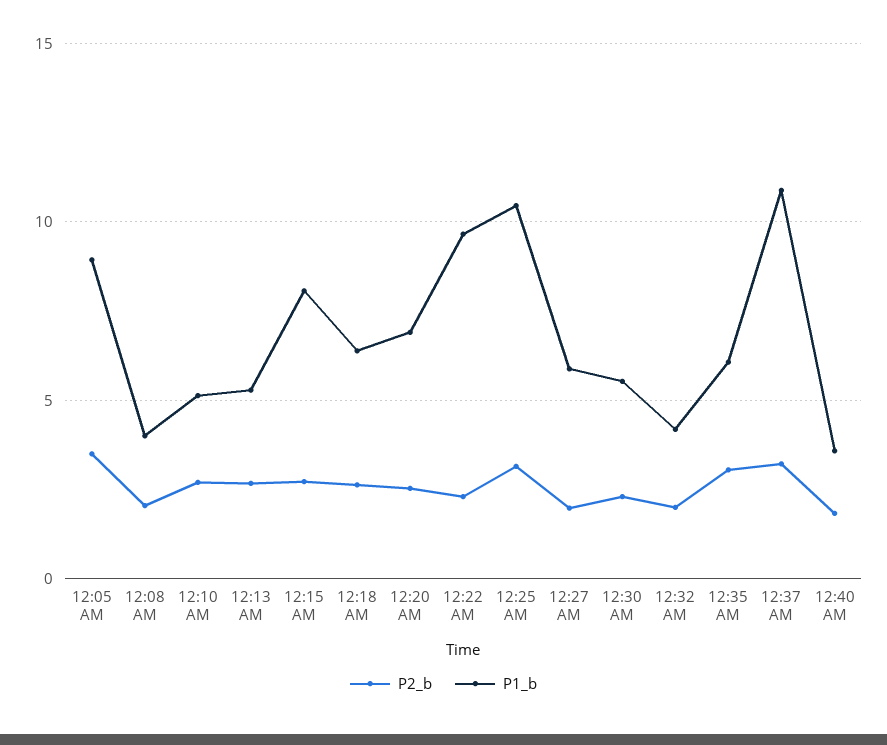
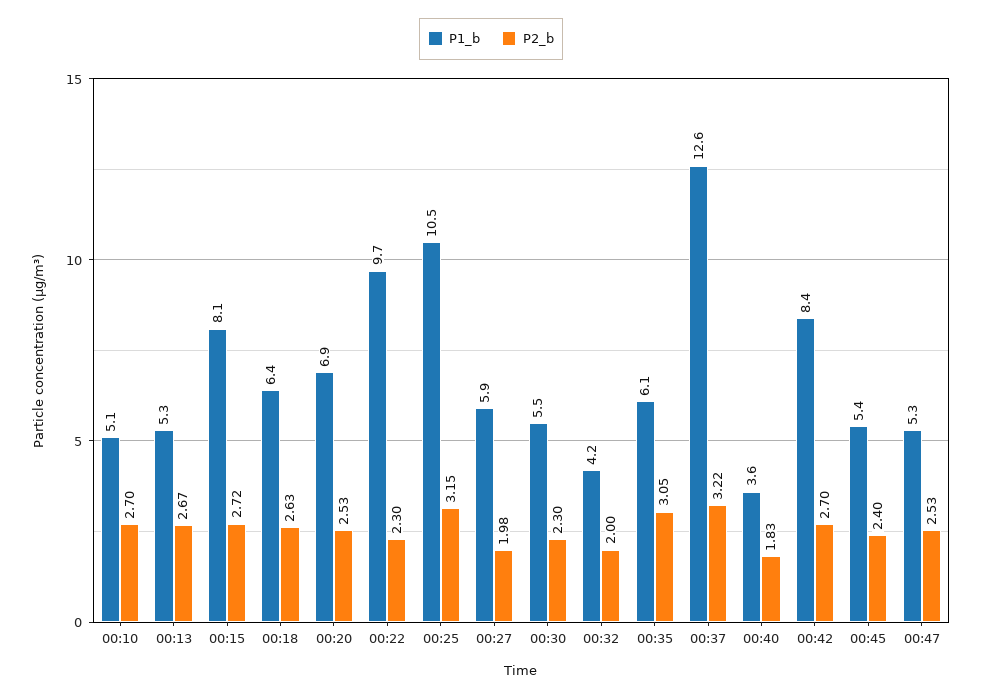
P2_b, 12:05 AM: 3.5 -> none
P1_b, 12:05 AM: 9 -> none
P2_b, 12:08 AM: 2 -> none
P1_b, 12:08 AM: 4 -> none
P1_b, 12:37 AM: 11 -> 12.6
P1_b, 00:42: none -> 8.4
P2_b, 00:42: none -> 2.7
P1_b, 00:45: none -> 5.4
P2_b, 00:45: none -> 2.4
P1_b, 00:47: none -> 5.3
P2_b, 00:47: none -> 2.53

